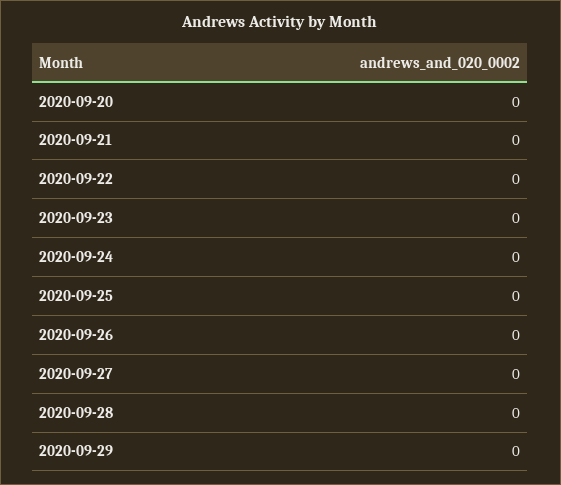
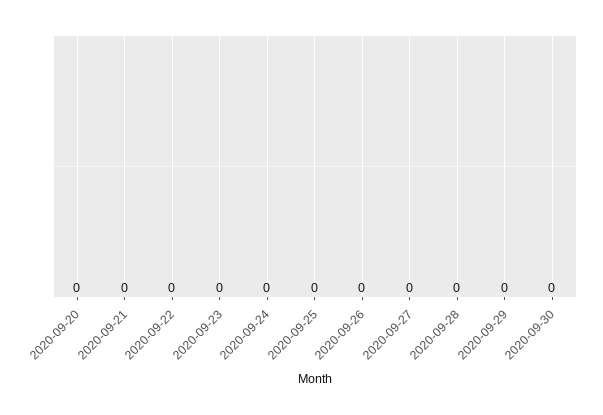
2020-09-30: none -> 0

